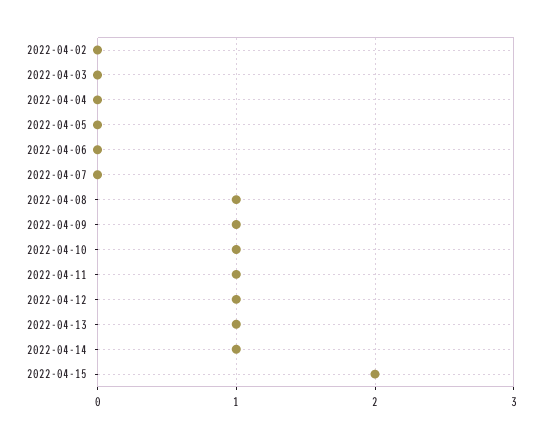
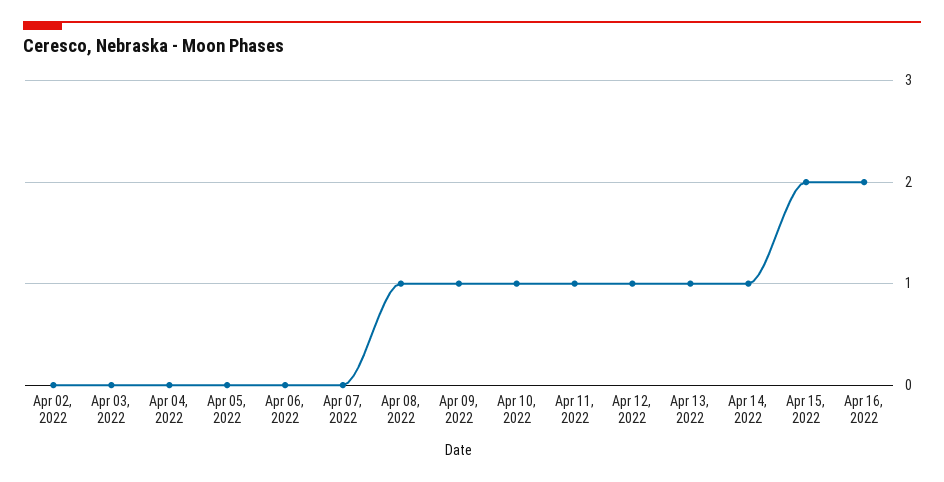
Apr 16, 2022: none -> 2

